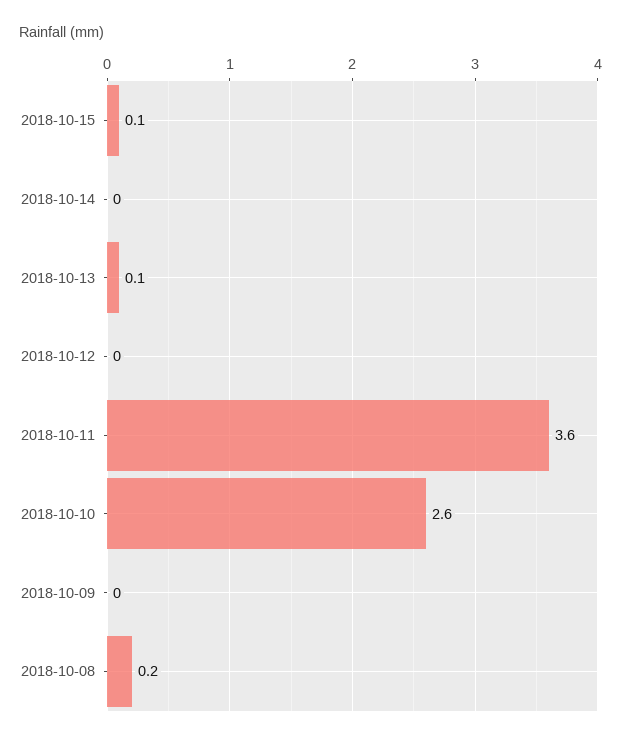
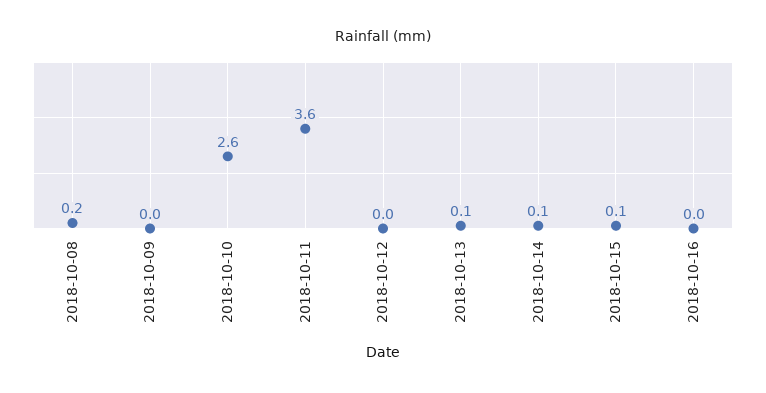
2018-10-14: 0 -> 0.1
2018-10-16: none -> 0

